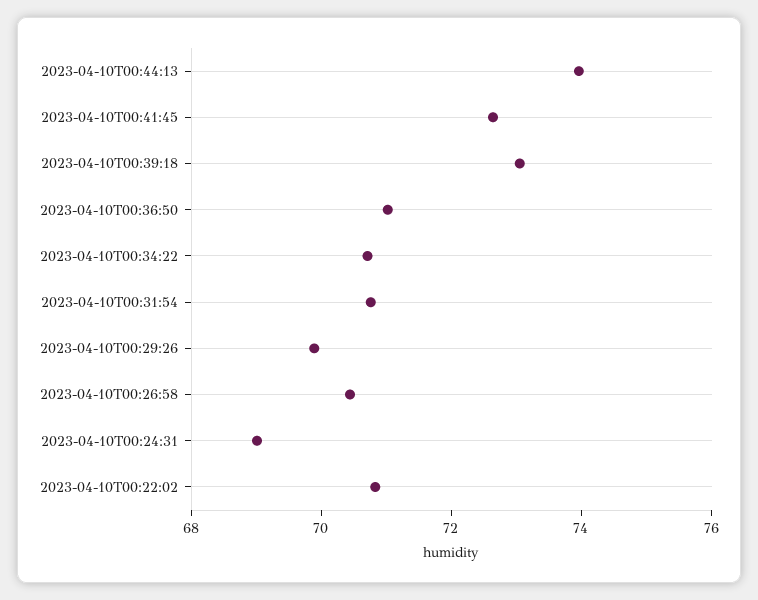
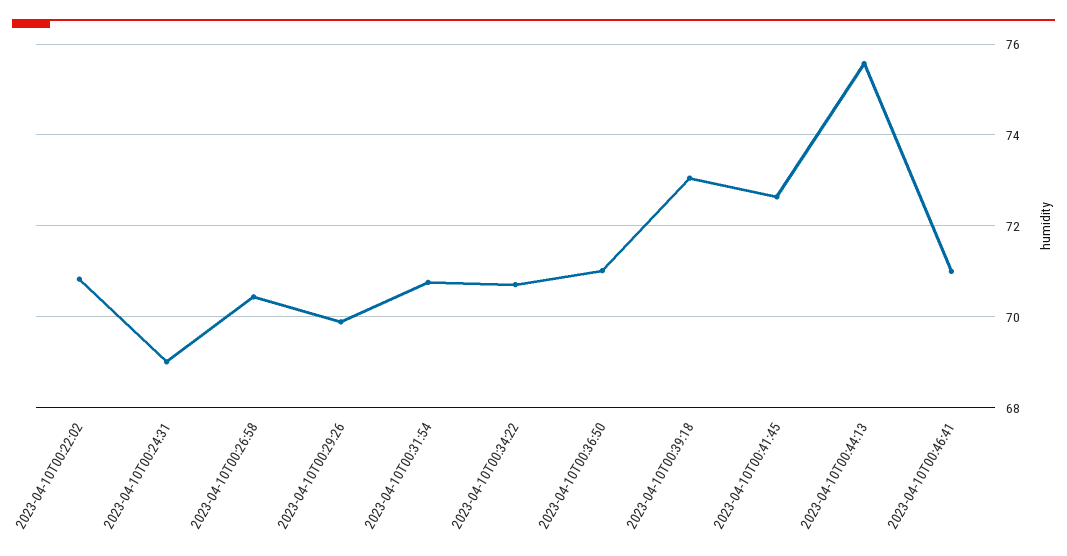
2023-04-10T00:44:13: 74 -> 75.6
2023-04-10T00:46:41: none -> 71

